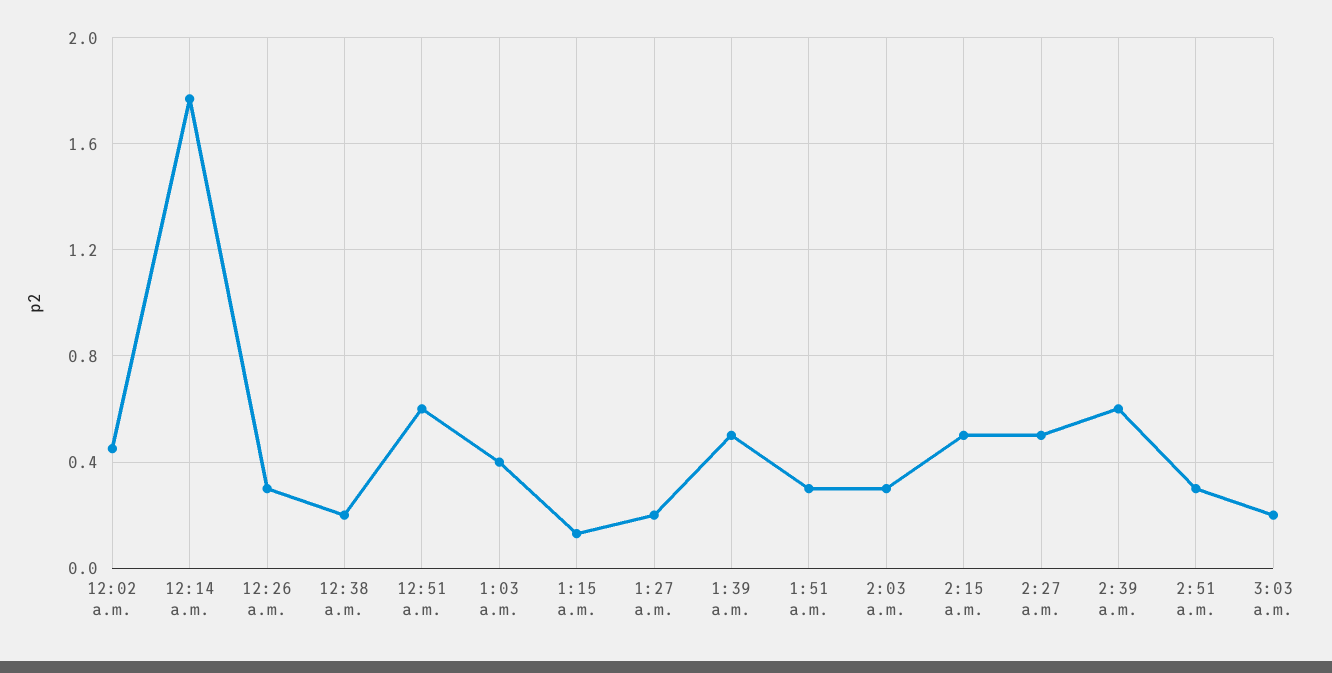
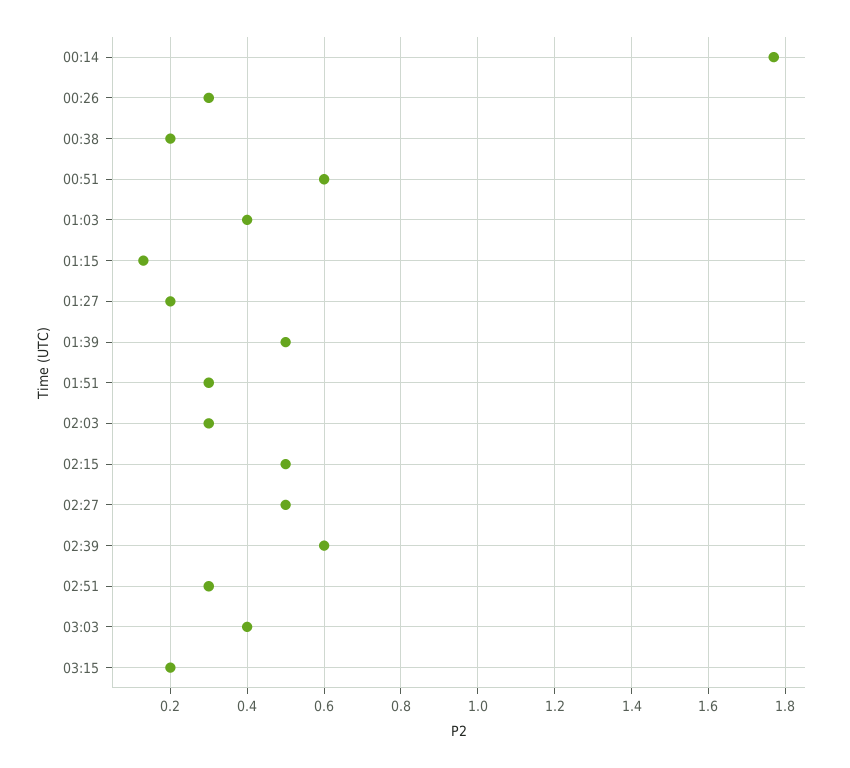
12:02 a.m.: 0.45 -> none
3:03 a.m.: 0.2 -> 0.4
03:15: none -> 0.2

